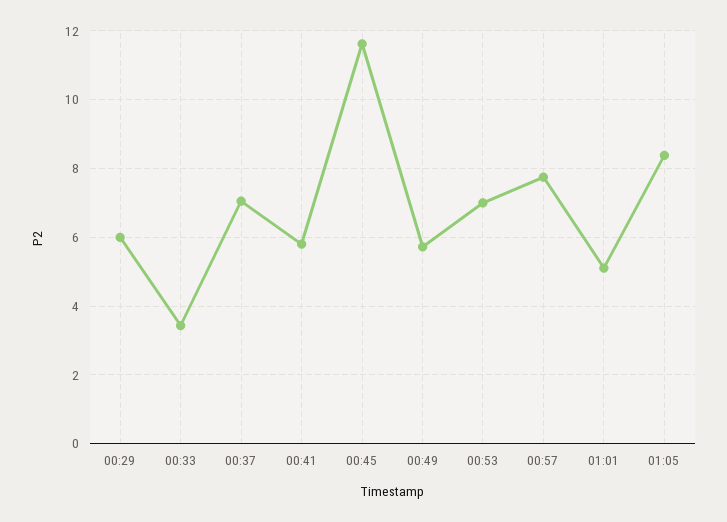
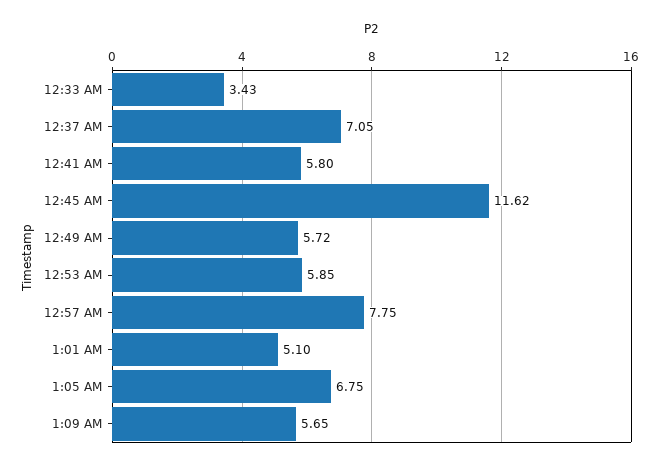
00:29: 6 -> none
00:53: 7 -> 5.85
01:05: 8.4 -> 6.75
1:09 AM: none -> 5.65

